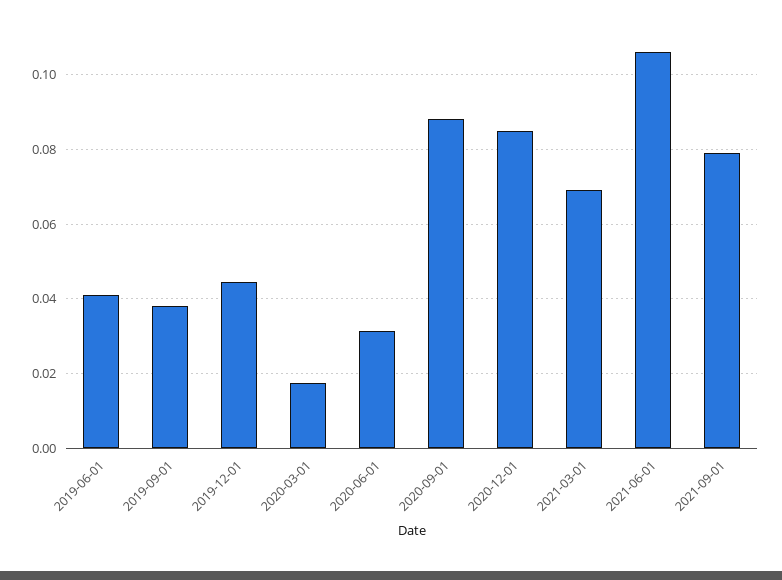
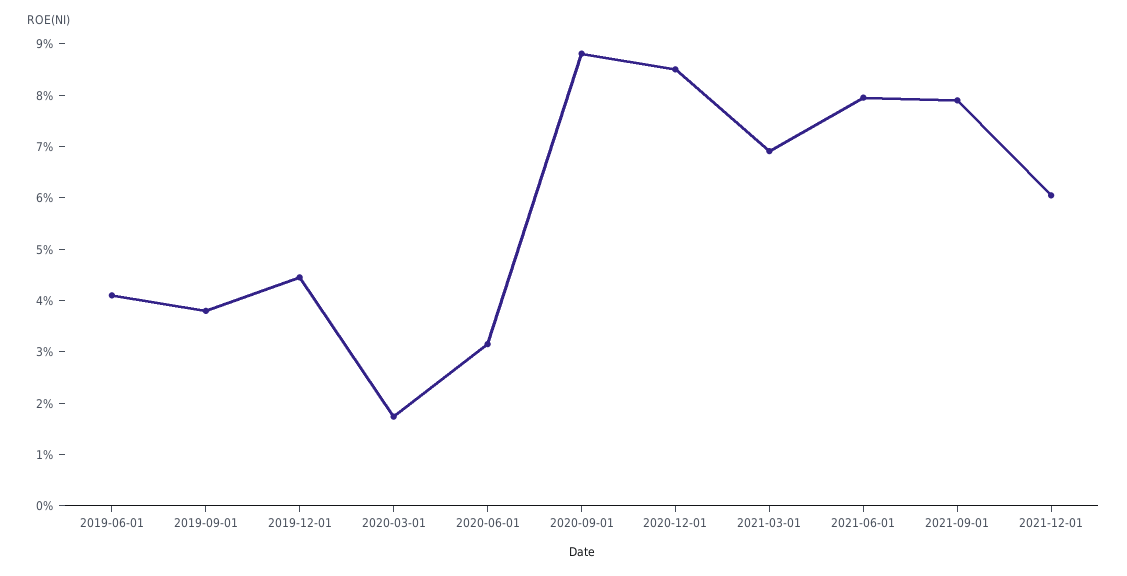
2021-06-01: 0.106 -> 0.08
2021-12-01: none -> 0.06

